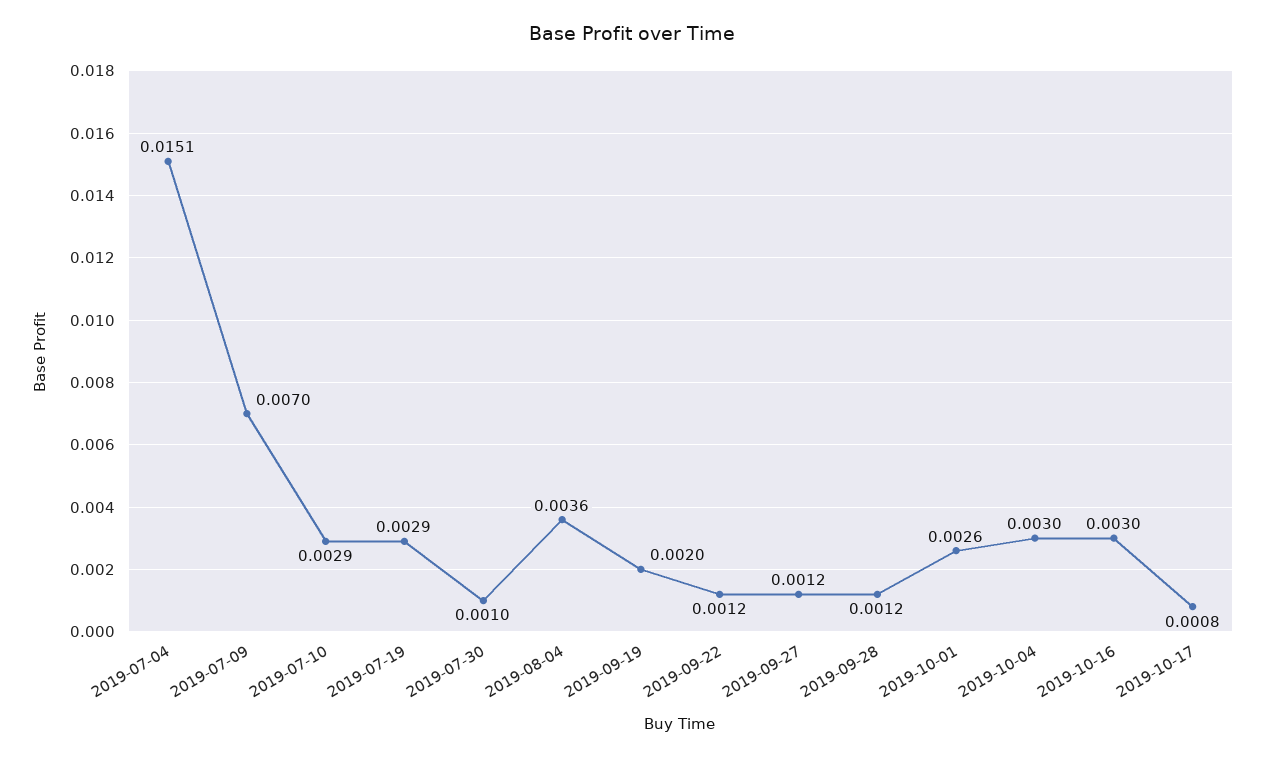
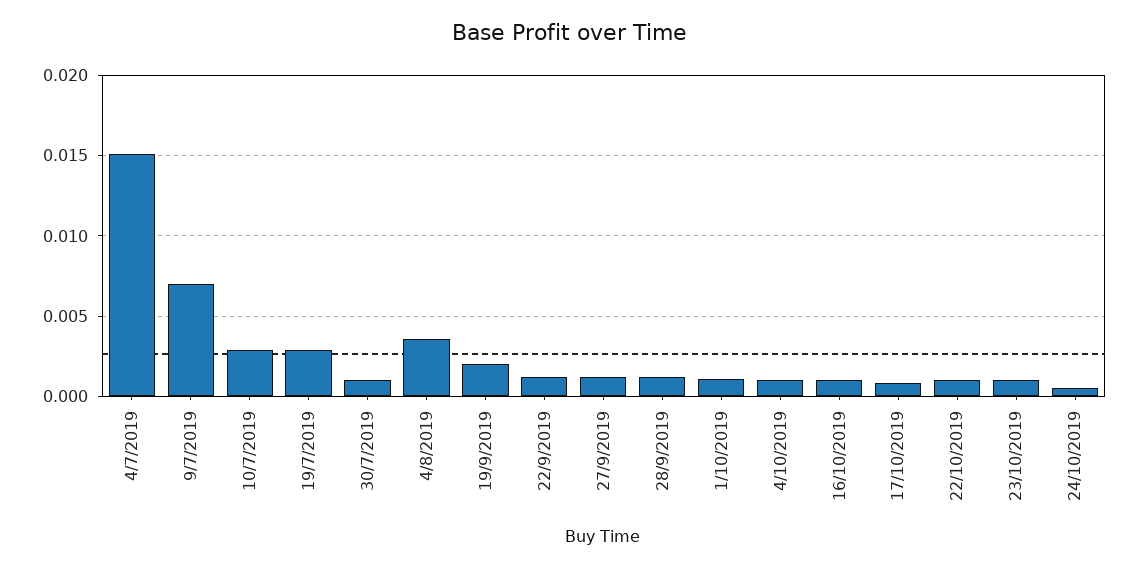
2019-10-01: 0.0026 -> 0.001
2019-10-04: 0.003 -> 0.001
2019-10-16: 0.003 -> 0.001
22/10/2019: none -> 0.001
23/10/2019: none -> 0.001
24/10/2019: none -> 0.0005

